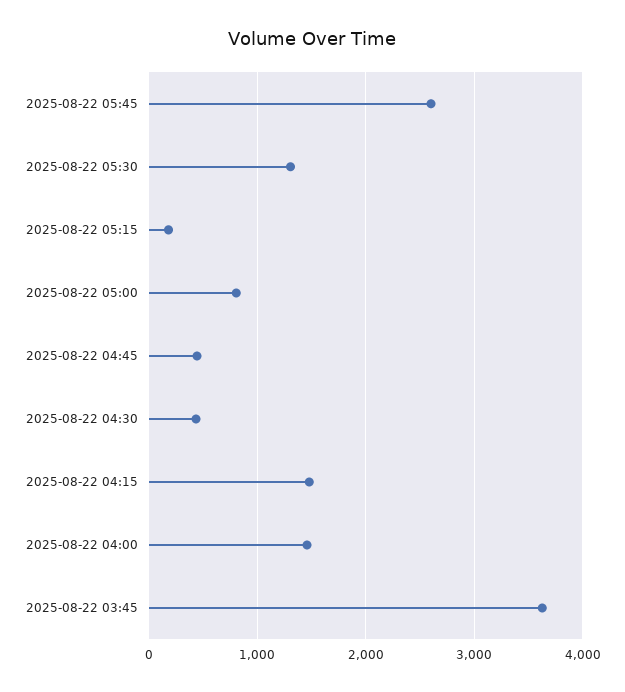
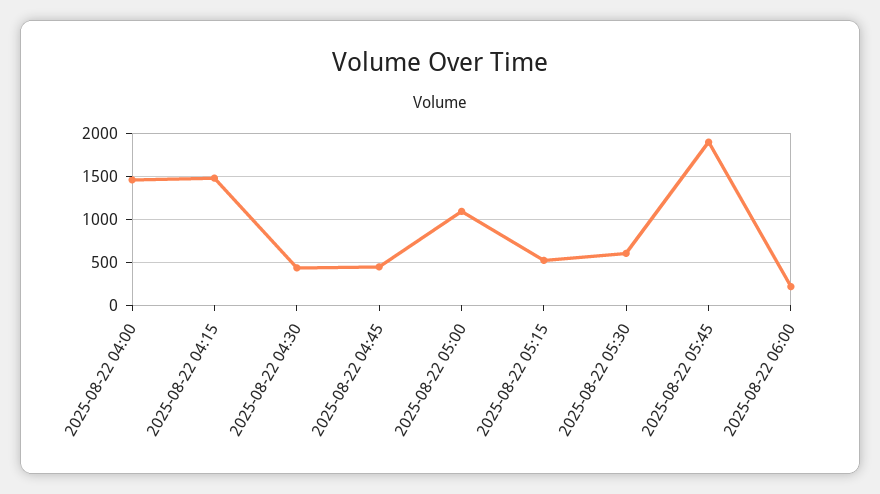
2025-08-22 05:45: 2600 -> 1900
2025-08-22 05:30: 1300 -> 600
2025-08-22 05:15: 200 -> 500
2025-08-22 05:00: 800 -> 1100
2025-08-22 03:45: 3600 -> none
2025-08-22 06:00: none -> 200

